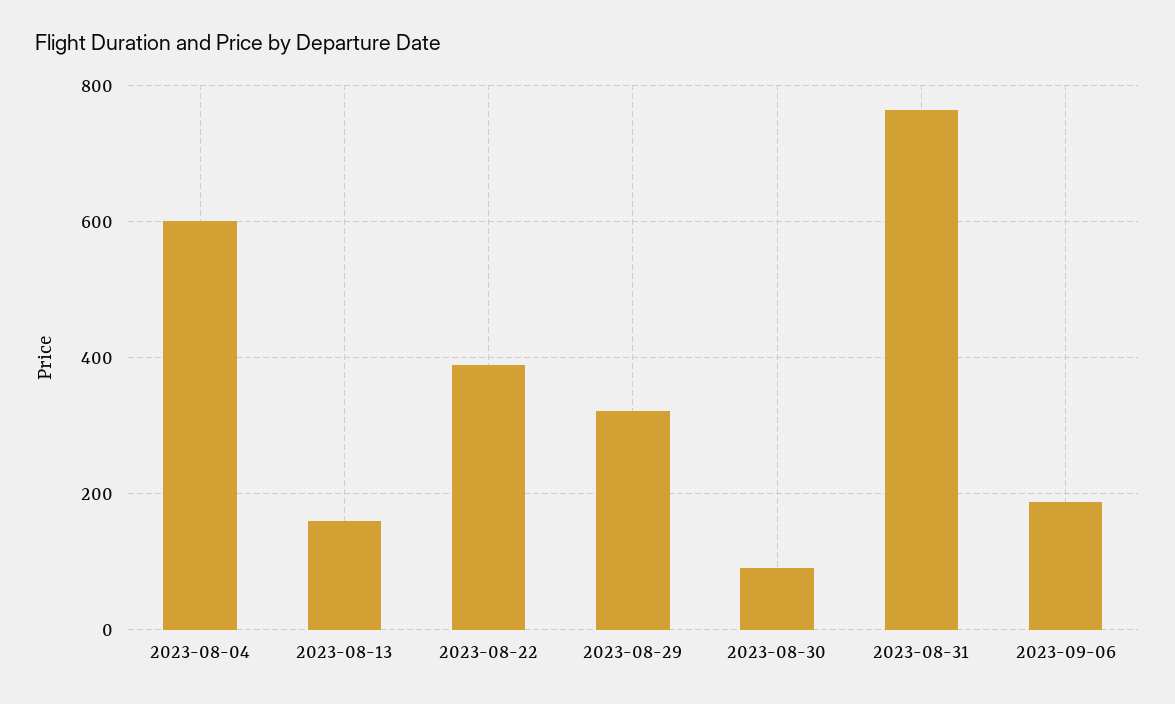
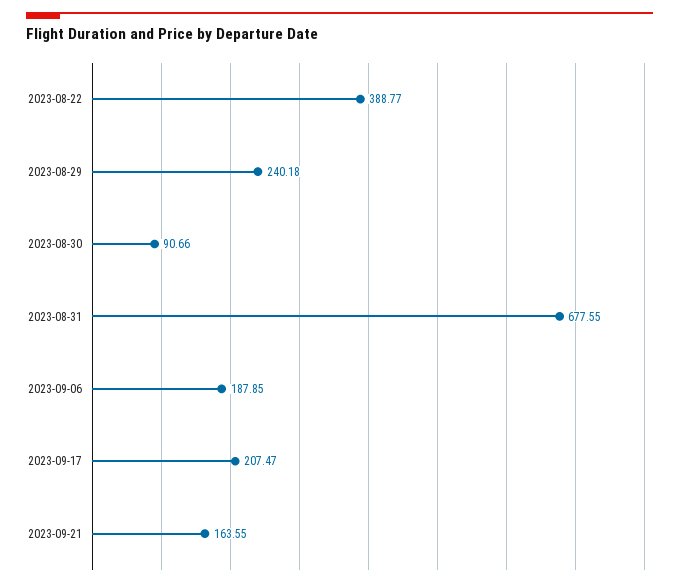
2023-08-04: 600 -> none
2023-08-13: 160 -> none
2023-08-29: 320 -> 240.18
2023-08-31: 760 -> 677.55
2023-09-17: none -> 207.47
2023-09-21: none -> 163.55

